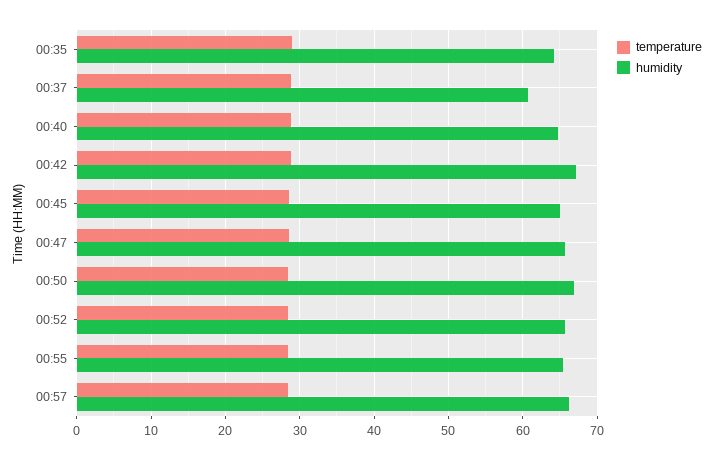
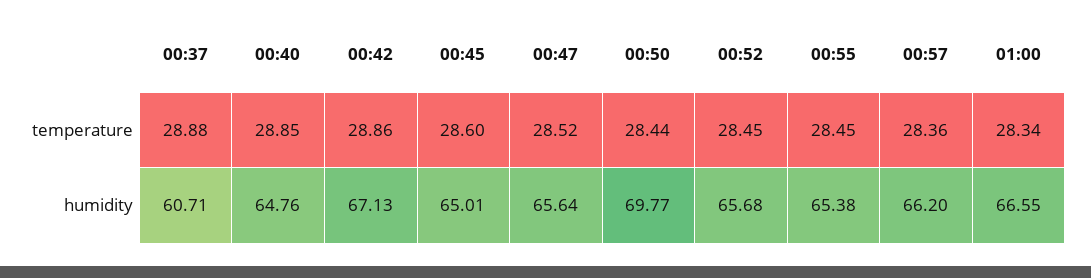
temperature, 00:35: 29 -> none
humidity, 00:35: 64 -> none
humidity, 00:50: 67 -> 69.77
temperature, 01:00: none -> 28.34
humidity, 01:00: none -> 66.55

